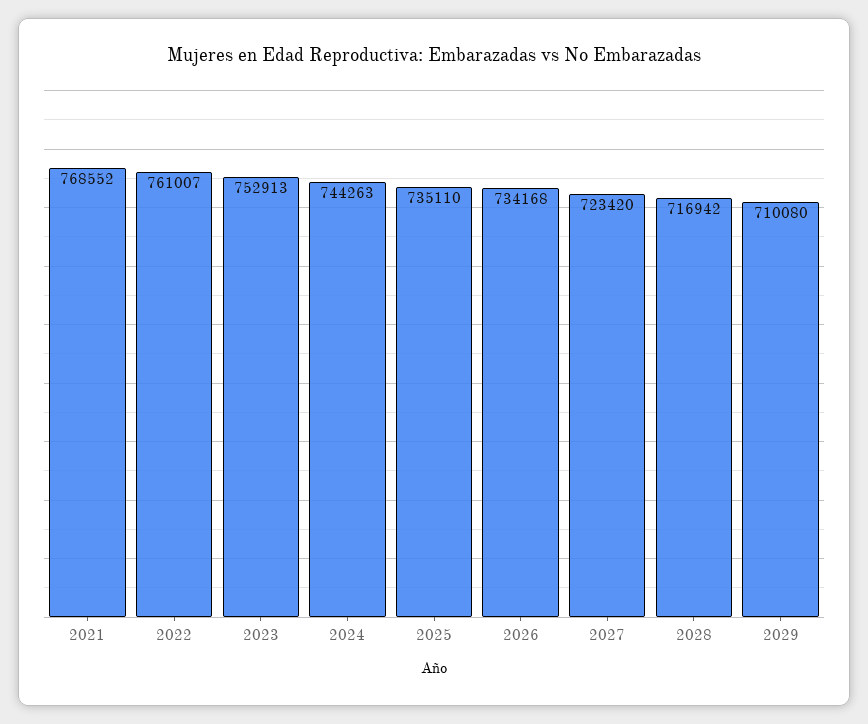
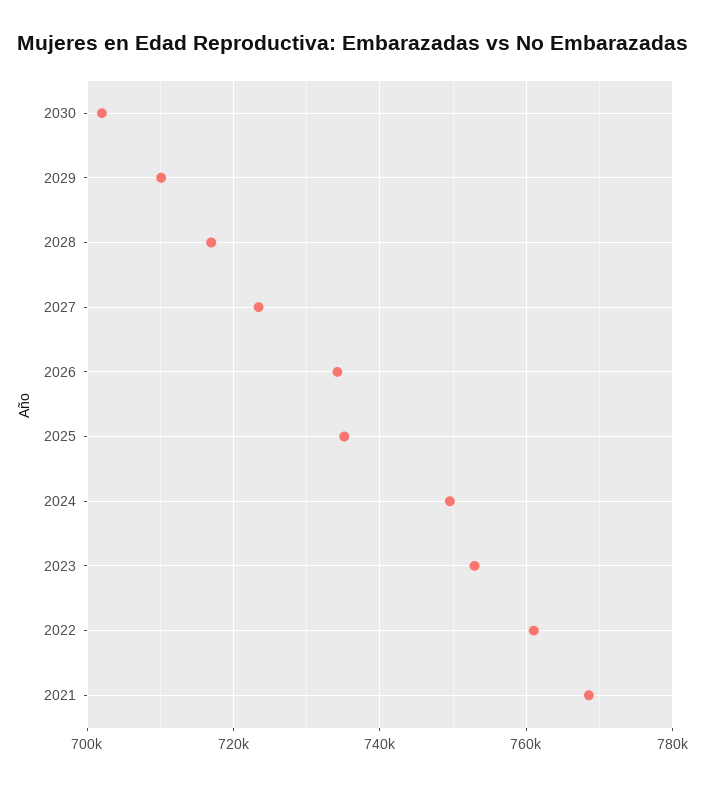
2024: 744263 -> 750000
2030: none -> 702000

